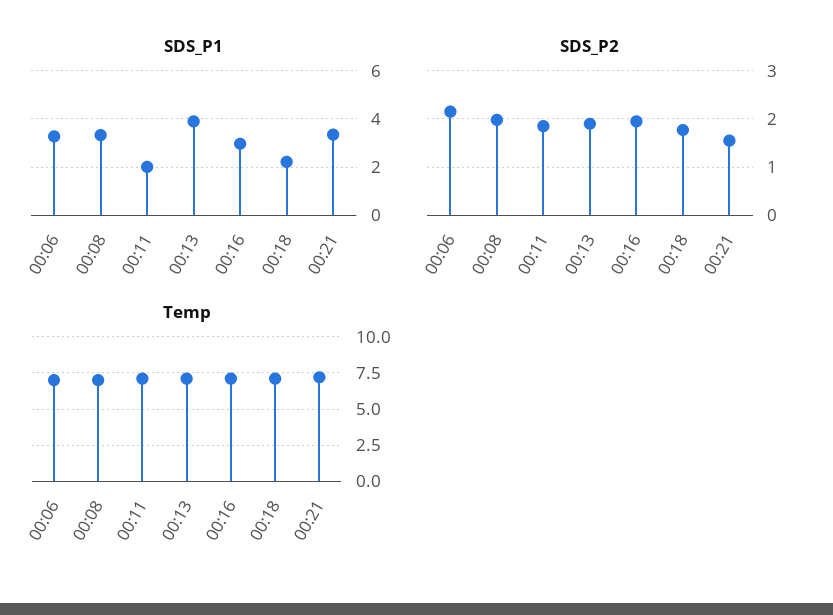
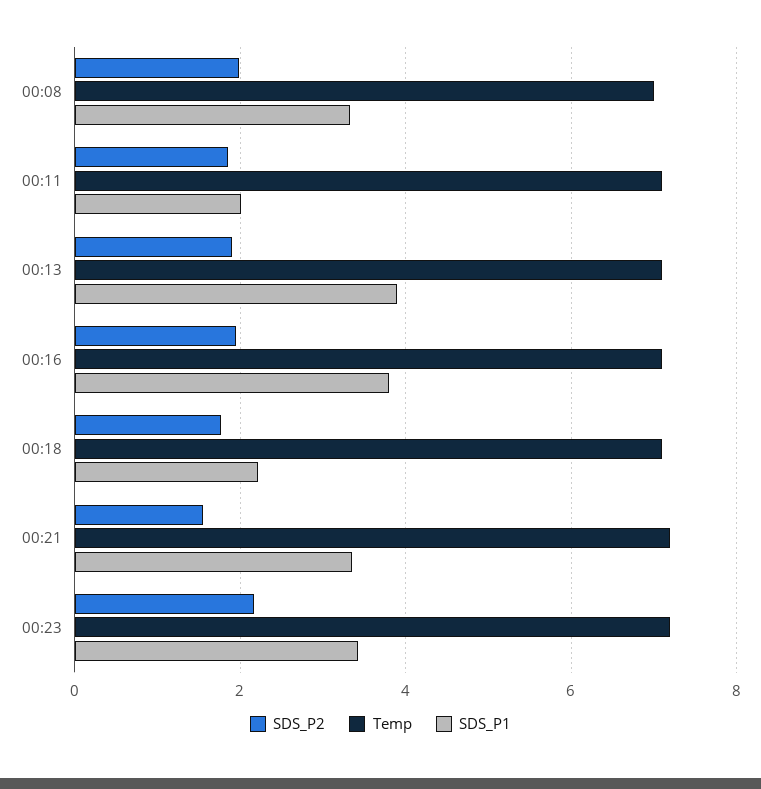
SDS_P1, 00:06: 3.25 -> none
SDS_P1, 00:16: 3 -> 3.8
SDS_P2, 00:06: 2.2 -> none
Temp, 00:06: 7 -> none
SDS_P2, 00:23: none -> 2.2
Temp, 00:23: none -> 7.2
SDS_P1, 00:23: none -> 3.4

